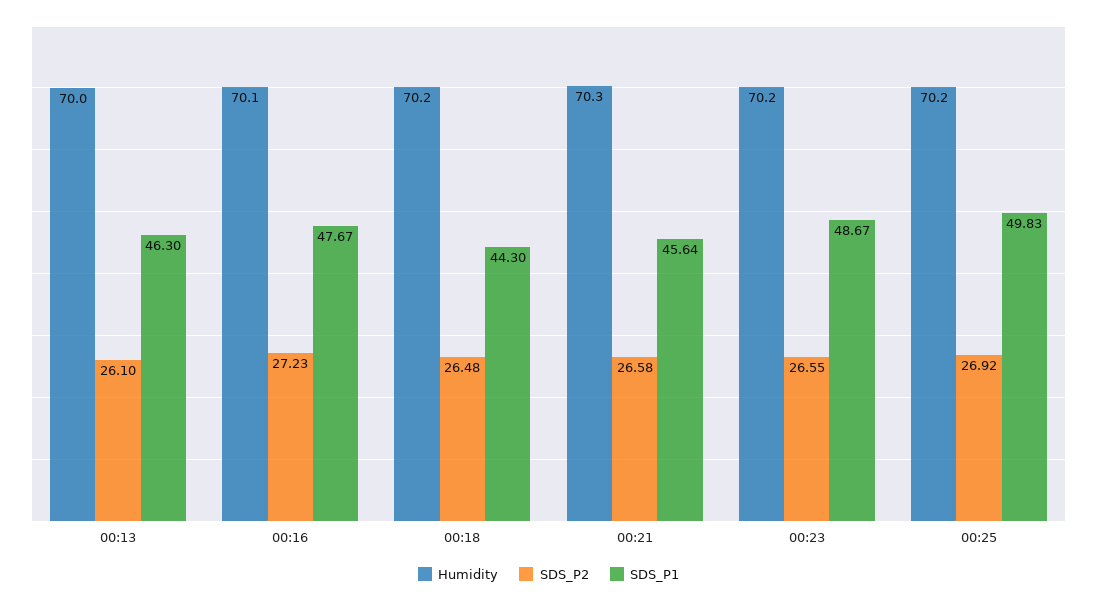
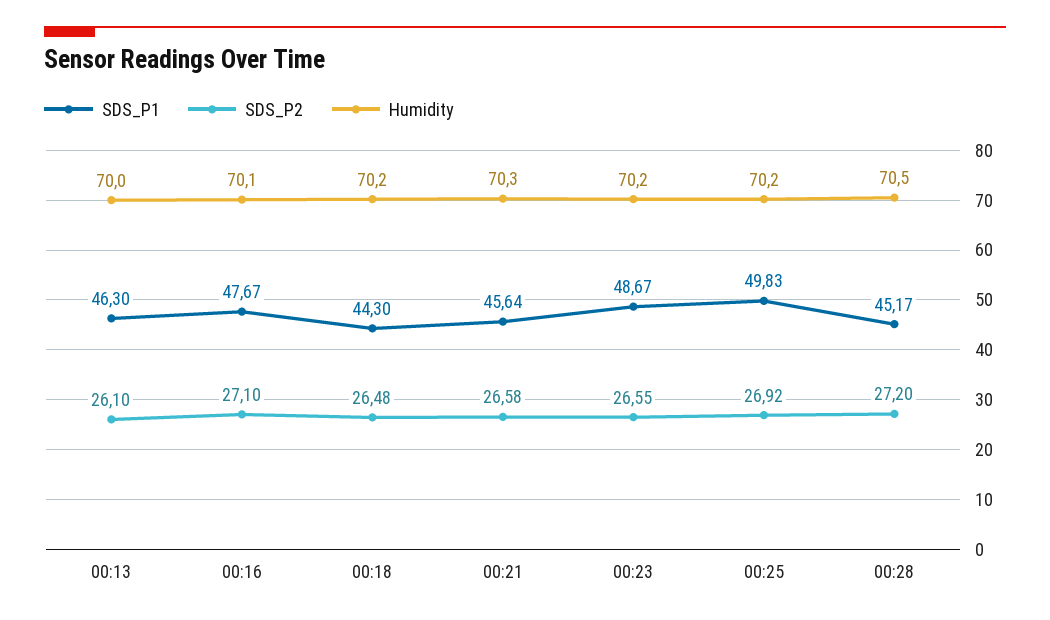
SDS_P2, 00:16: 27.23 -> 27.1
SDS_P1, 00:28: none -> 45.17
SDS_P2, 00:28: none -> 27.2
Humidity, 00:28: none -> 70.5

